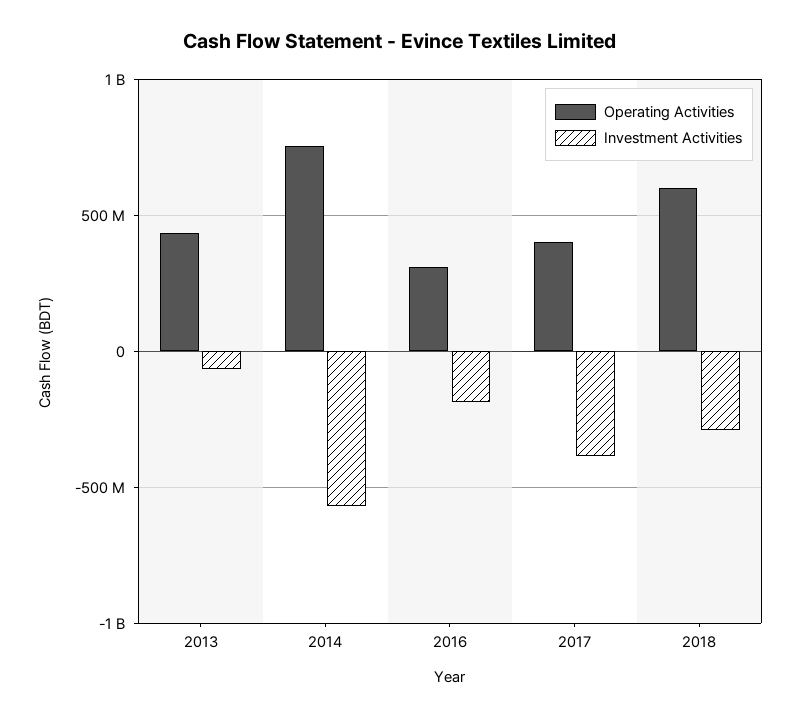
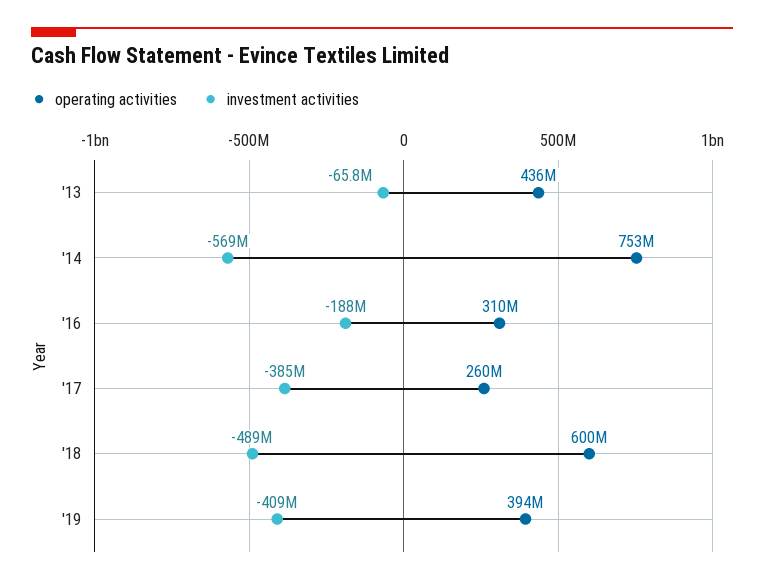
Operating Activities, 2017: 400000000 -> 260000000
Investment Activities, 2018: -300000000 -> -489000000
Operating Activities, '19: none -> 394000000
Investment Activities, '19: none -> -409000000

